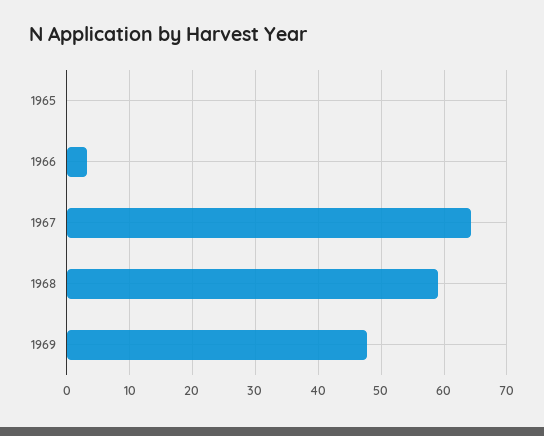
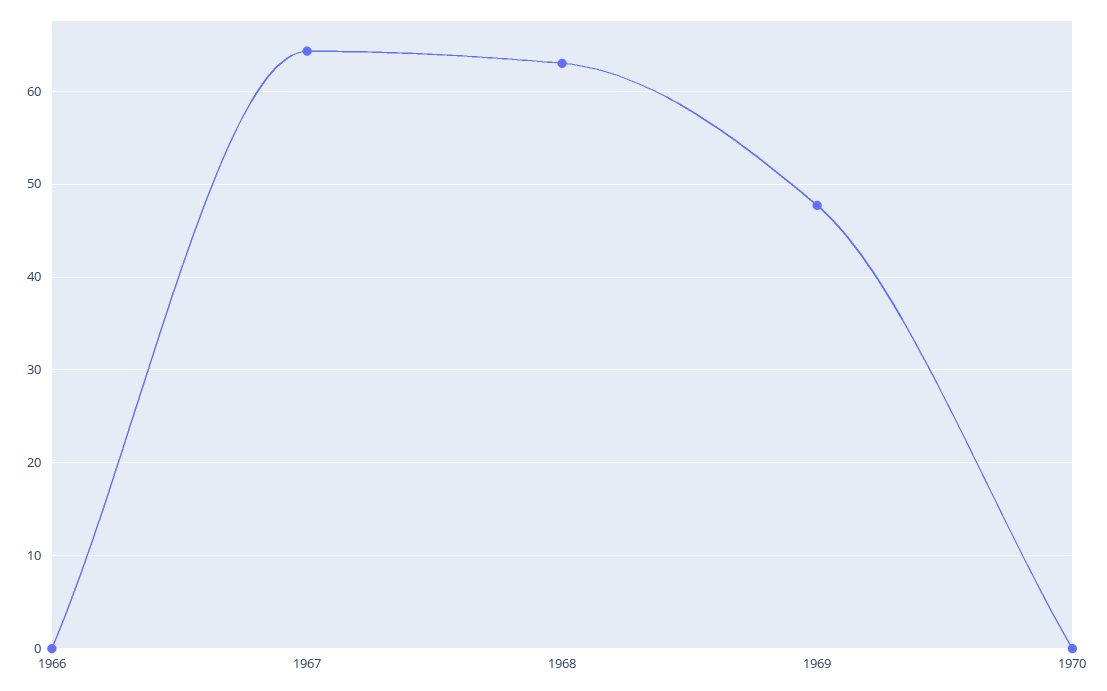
1965: 0 -> none
1966: 3 -> 0
1968: 59 -> 63
1970: none -> 0

